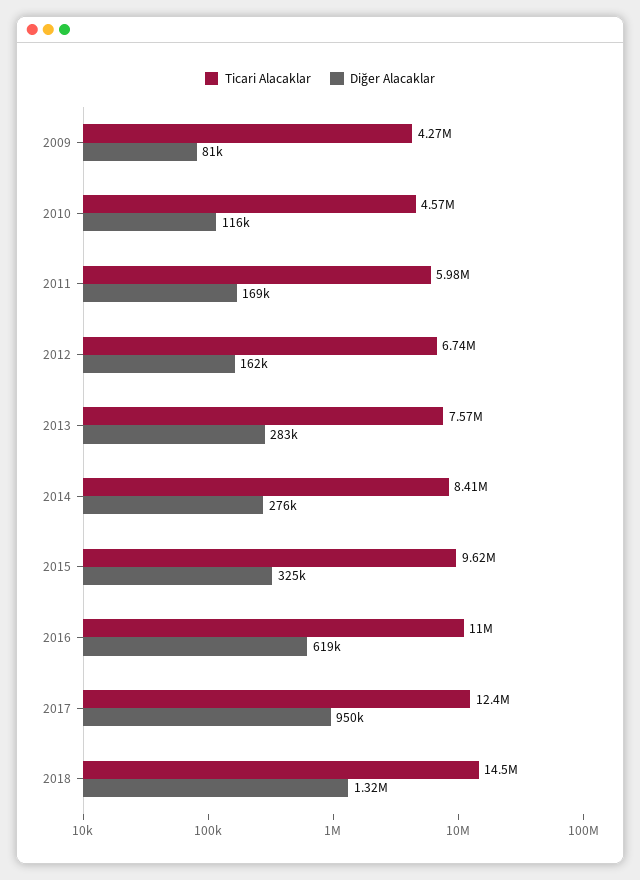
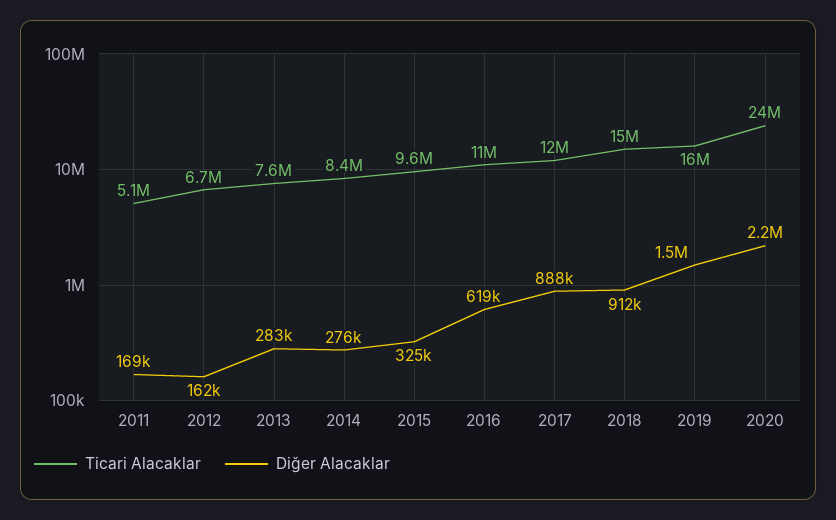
Ticari Alacaklar, 2009: 4270000 -> none
Diğer Alacaklar, 2009: 81000 -> none
Ticari Alacaklar, 2010: 4570000 -> none
Diğer Alacaklar, 2010: 116000 -> none
Ticari Alacaklar, 2011: 5980000 -> 5100000
Diğer Alacaklar, 2017: 950000 -> 888000
Diğer Alacaklar, 2018: 1320000 -> 912000
Ticari Alacaklar, 2019: none -> 16000000
Diğer Alacaklar, 2019: none -> 1500000
Ticari Alacaklar, 2020: none -> 24000000
Diğer Alacaklar, 2020: none -> 2200000

